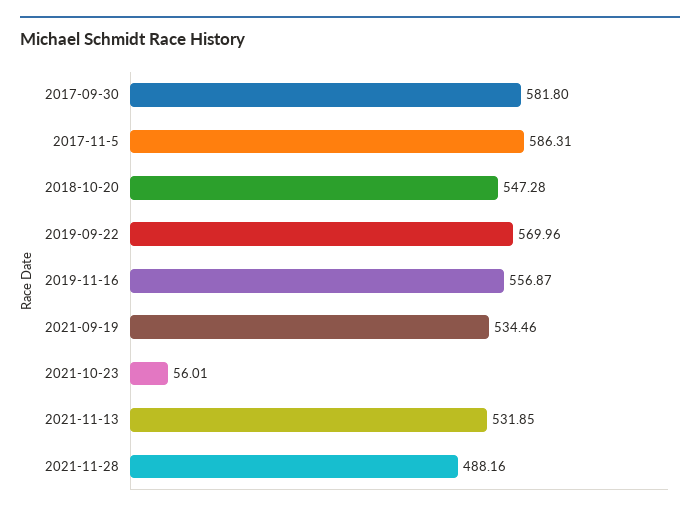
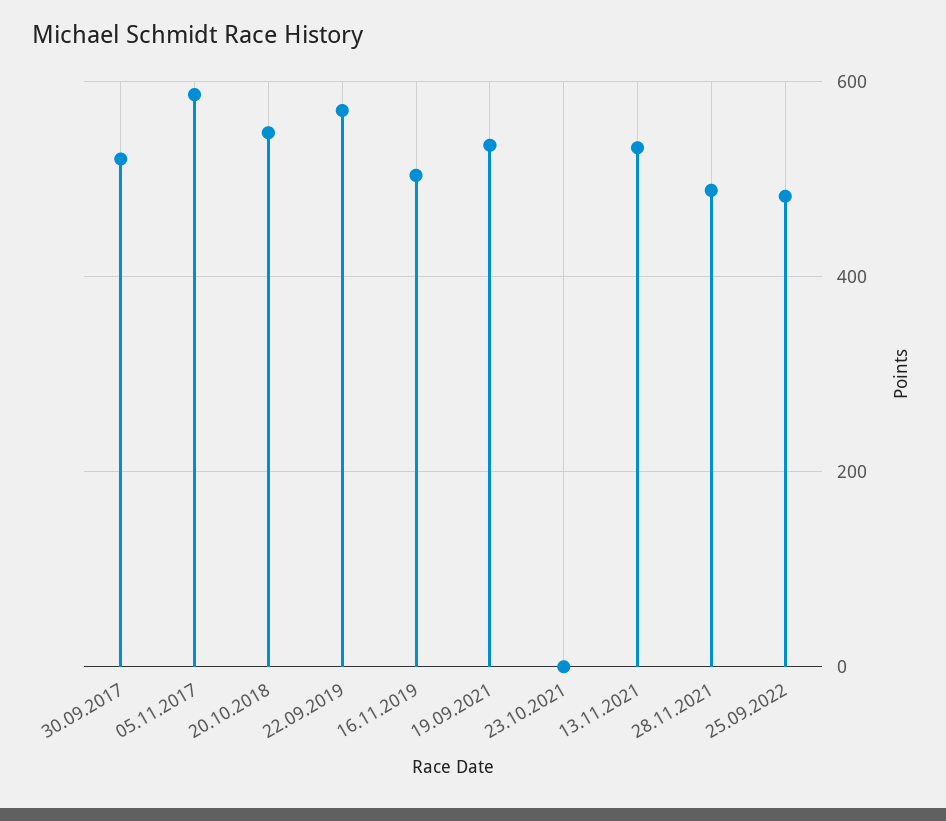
2017-09-30: 581.8 -> 520
2019-11-16: 556.87 -> 500
2021-10-23: 56.01 -> 0
25.09.2022: none -> 480

